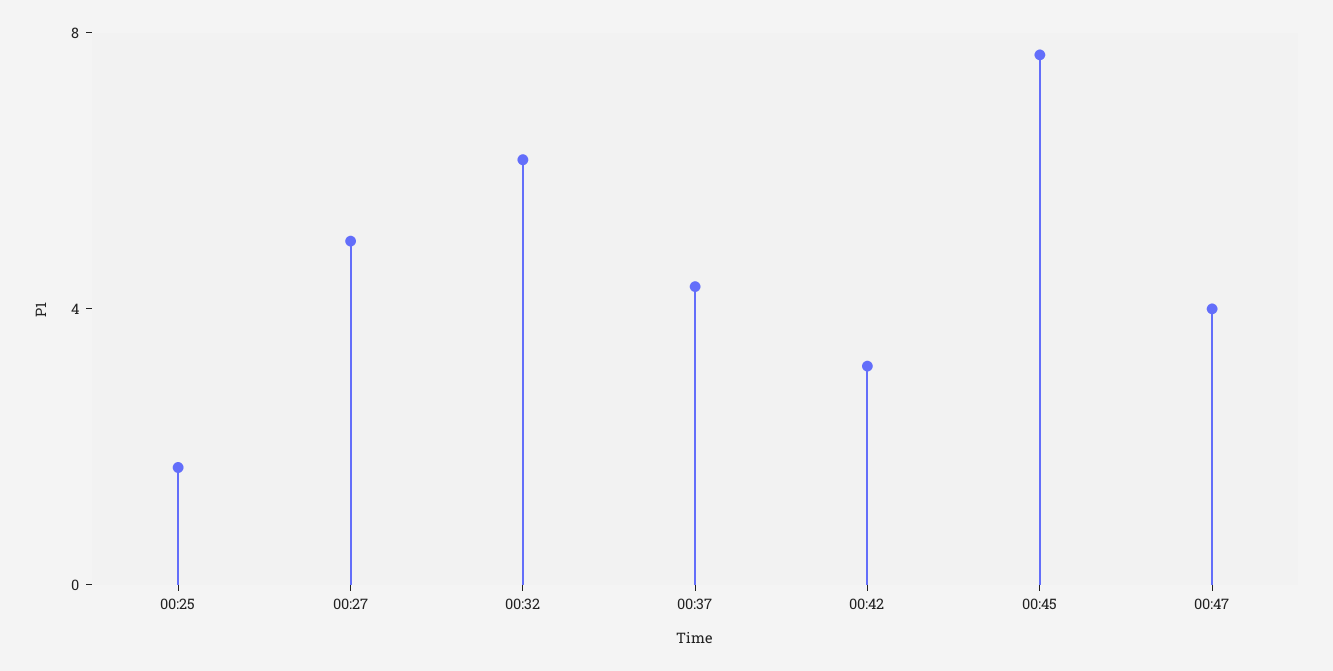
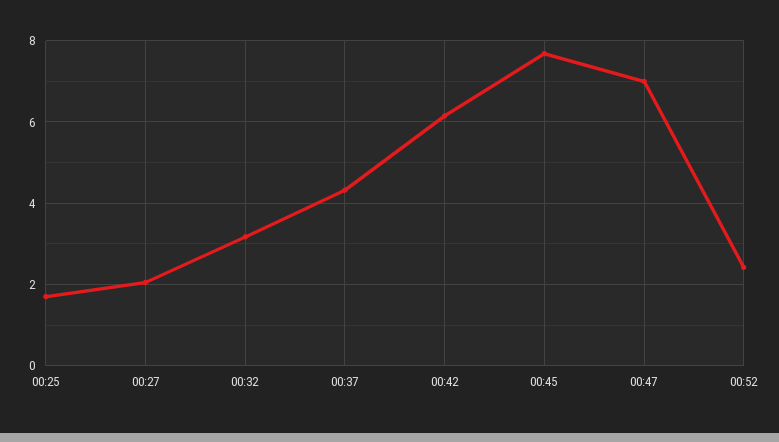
00:27: 5 -> 2
00:32: 6 -> 3.2
00:42: 3 -> 6.2
00:47: 4 -> 7
00:52: none -> 2.4

